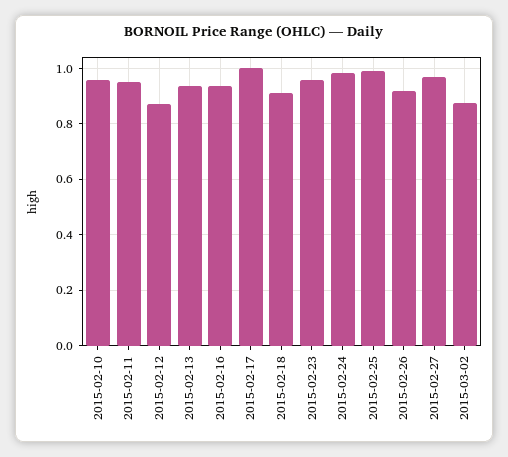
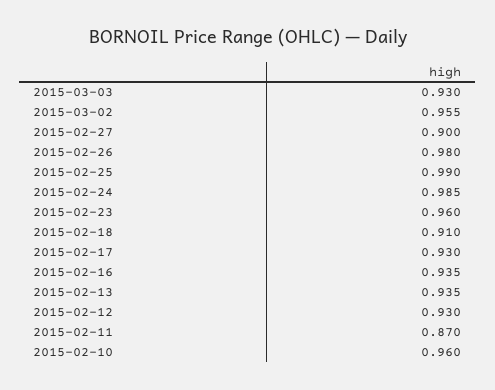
2015-02-11: 0.95 -> 0.87
2015-02-12: 0.875 -> 0.93
2015-02-17: 1 -> 0.93
2015-02-26: 0.925 -> 0.98
2015-02-27: 0.975 -> 0.9
2015-03-02: 0.875 -> 0.955
2015-03-03: none -> 0.93

